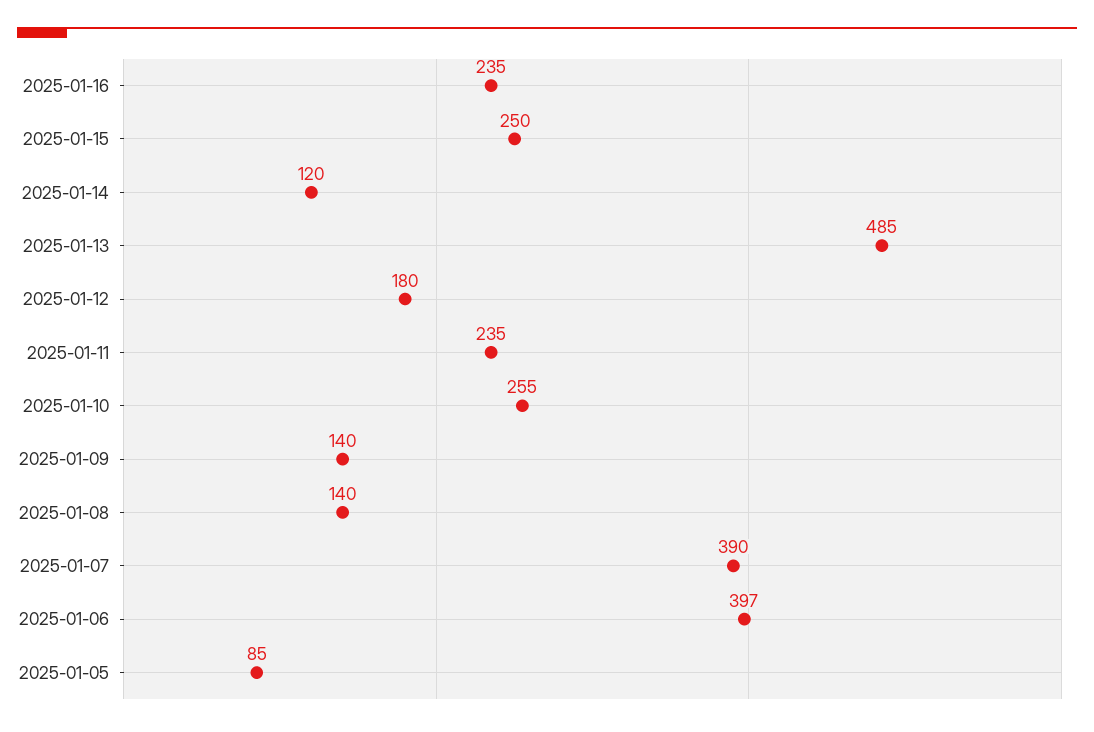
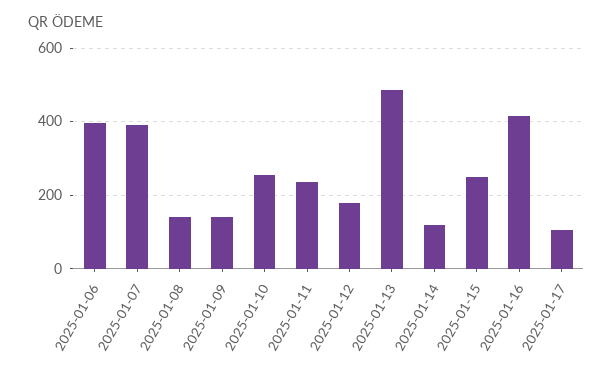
2025-01-16: 235 -> 420
2025-01-05: 85 -> none
2025-01-17: none -> 100

